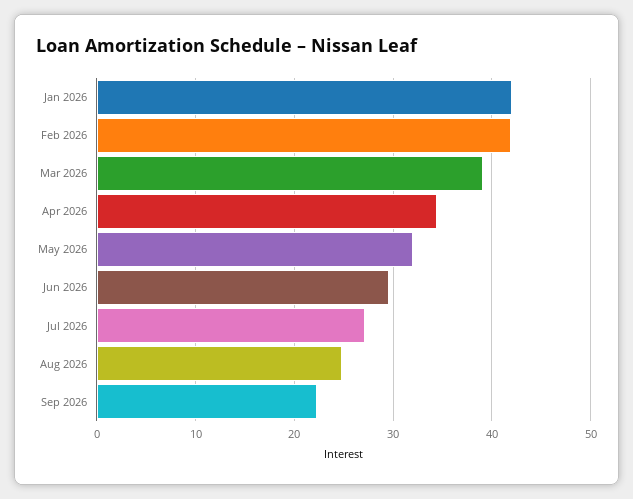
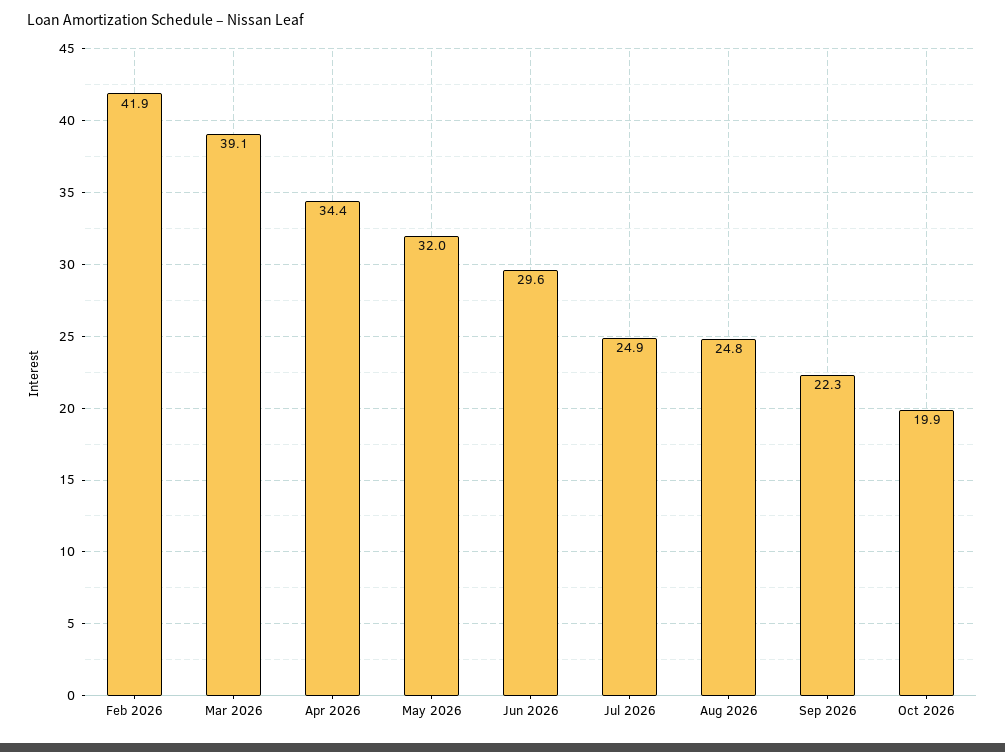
Jan 2026: 42 -> none
Jul 2026: 27 -> 24.9
Oct 2026: none -> 19.9

